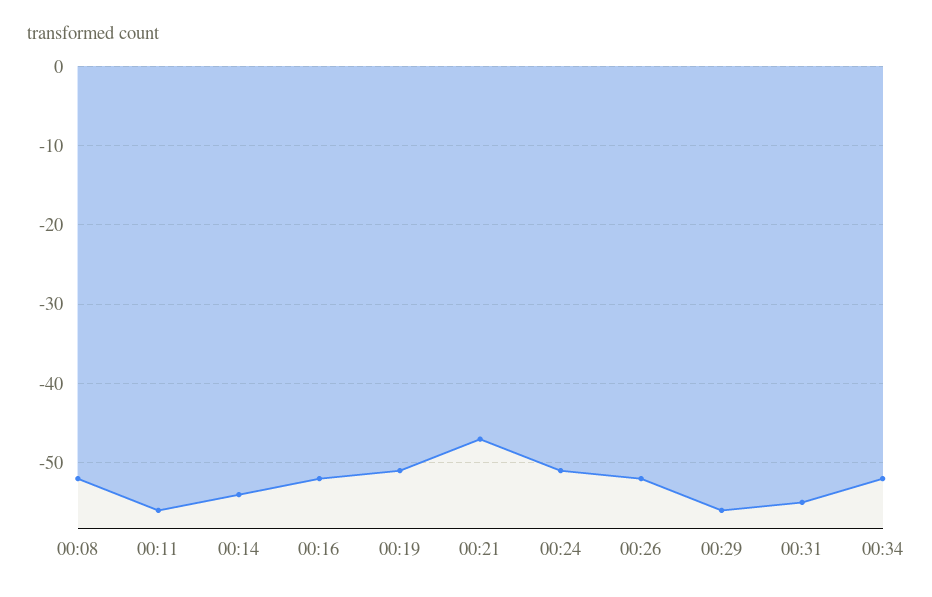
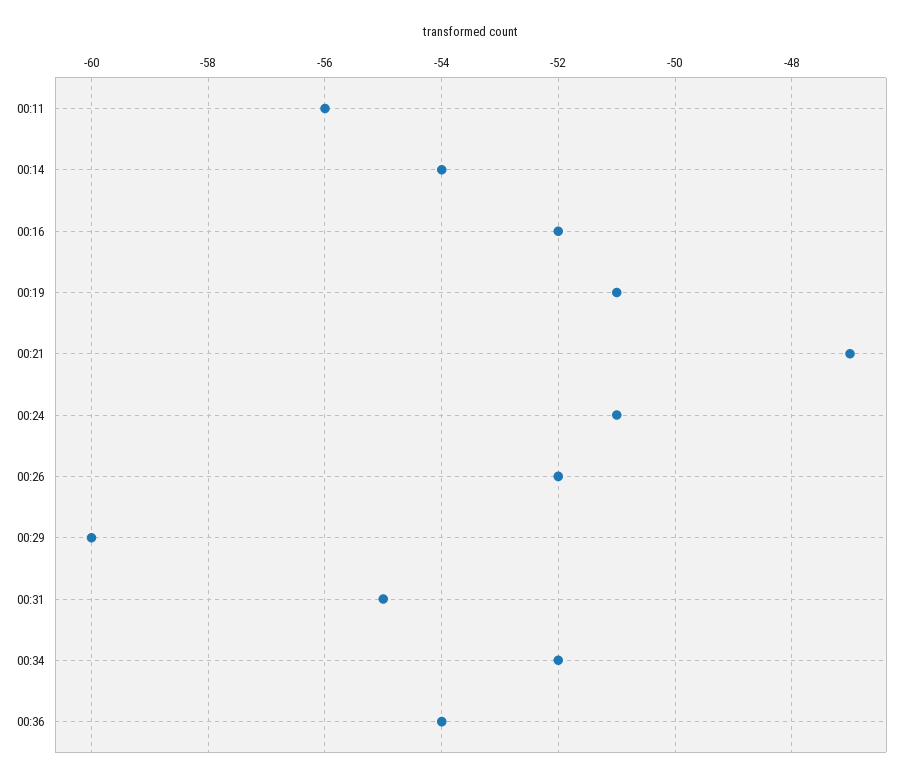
00:08: -52 -> none
00:29: -56 -> -60
00:36: none -> -54

